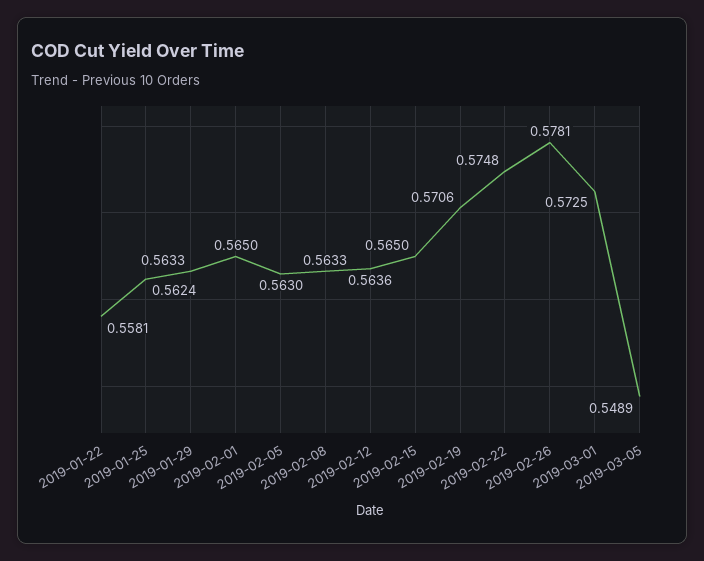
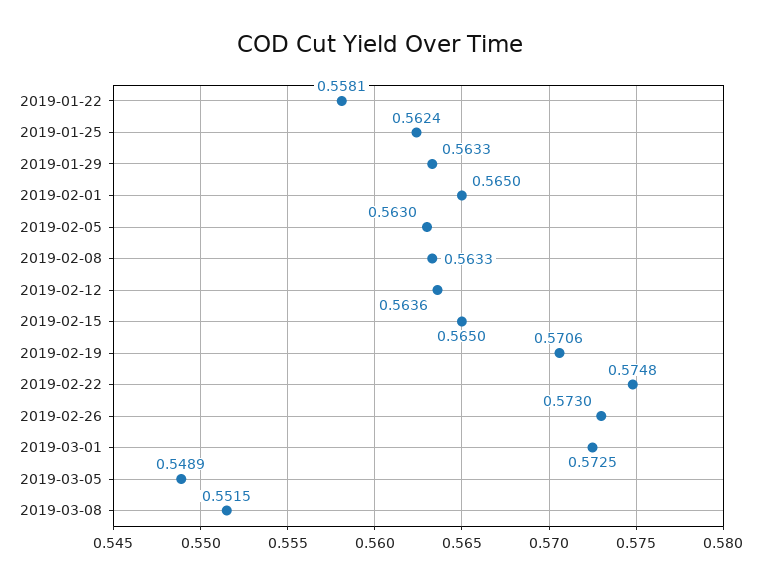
2019-02-26: 0.5781 -> 0.573
2019-03-08: none -> 0.5515

